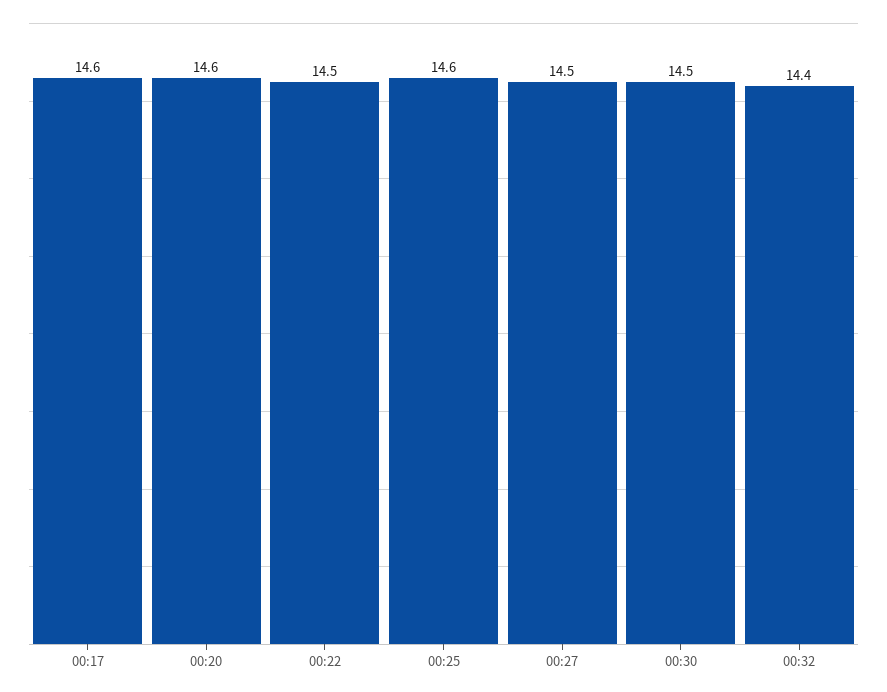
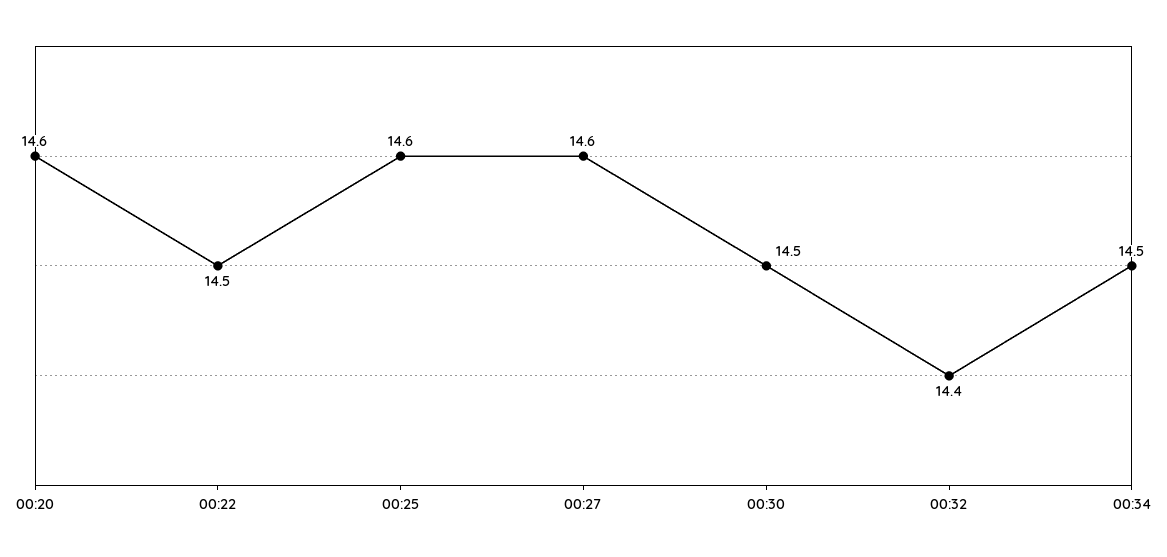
00:17: 14.6 -> none
00:27: 14.5 -> 14.6
00:34: none -> 14.5

